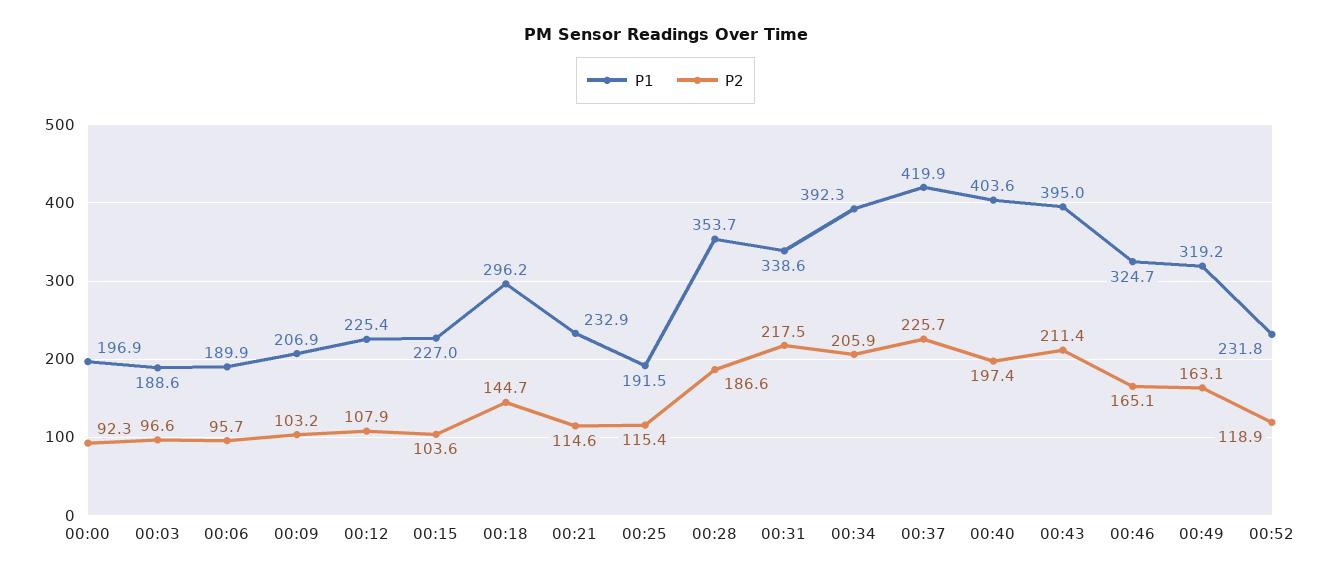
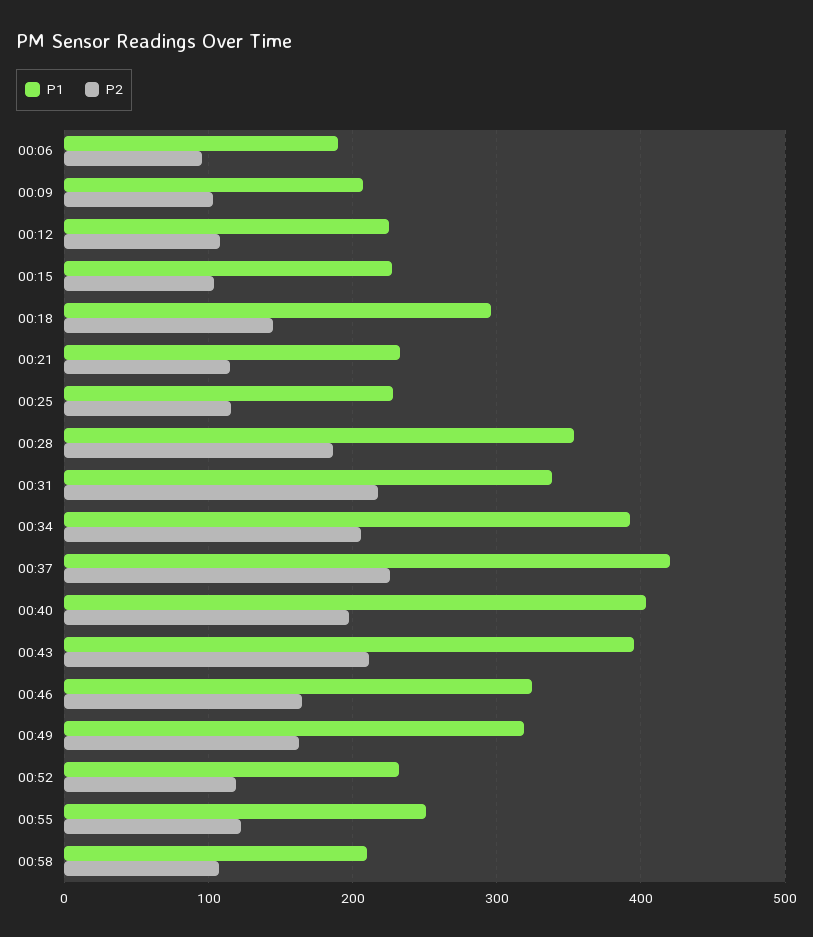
P1, 00:00: 196.9 -> none
P2, 00:00: 92.3 -> none
P1, 00:03: 188.6 -> none
P2, 00:03: 96.6 -> none
P1, 00:25: 191.5 -> 230
P1, 00:55: none -> 250
P2, 00:55: none -> 120
P1, 00:58: none -> 210
P2, 00:58: none -> 110

